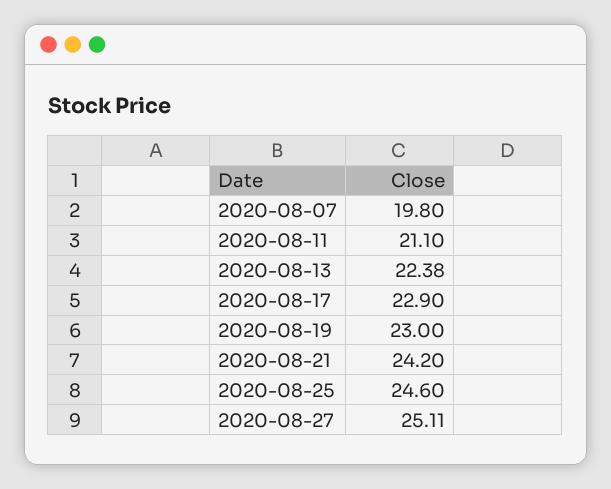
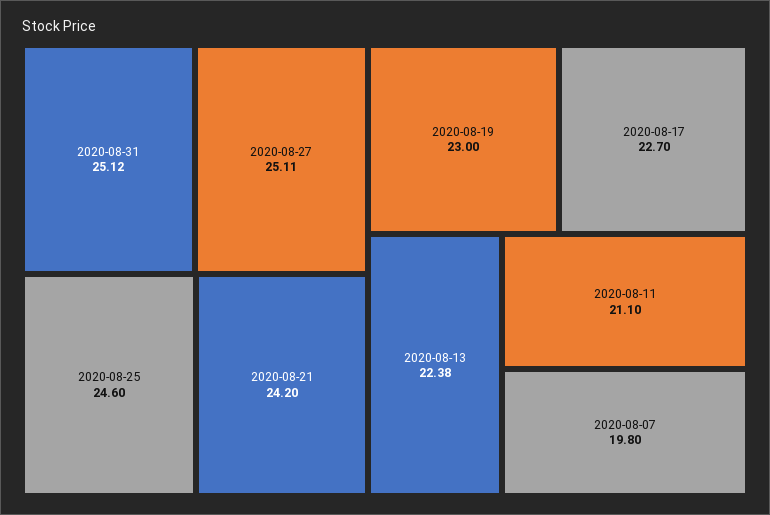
2020-08-17: 22.9 -> 22.7
2020-08-31: none -> 25.12

